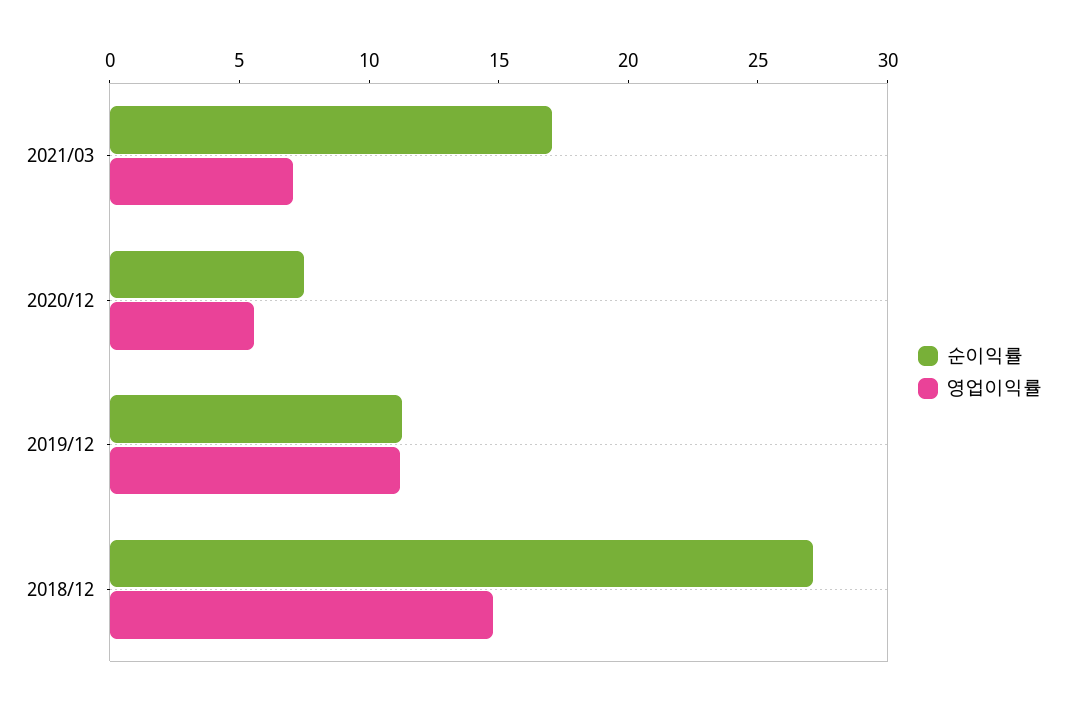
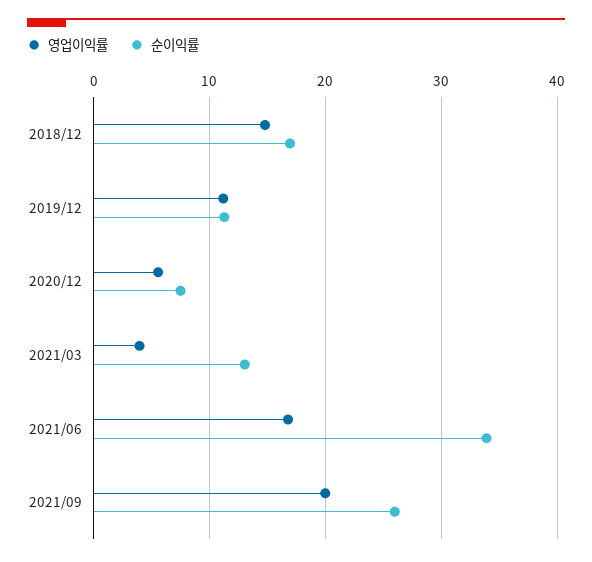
순이익률, 2021/03: 17 -> 13
영업이익률, 2021/03: 7 -> 4
순이익률, 2018/12: 27 -> 17
영업이익률, 2021/06: none -> 17
순이익률, 2021/06: none -> 34
영업이익률, 2021/09: none -> 20
순이익률, 2021/09: none -> 26

